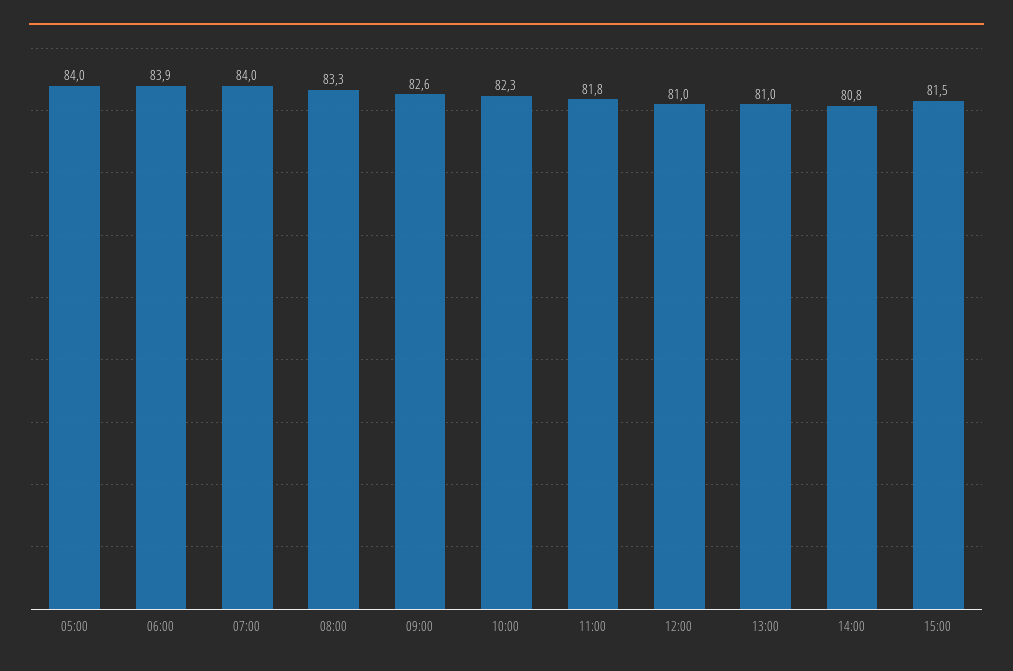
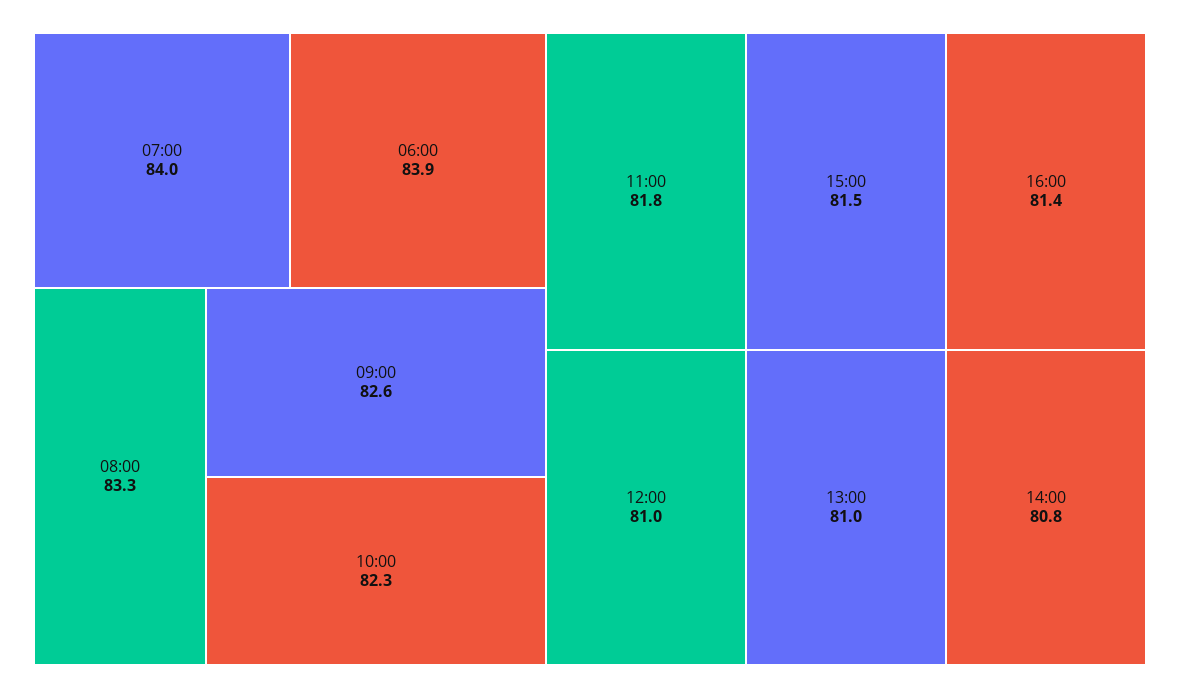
05:00: 84 -> none
16:00: none -> 81.4

